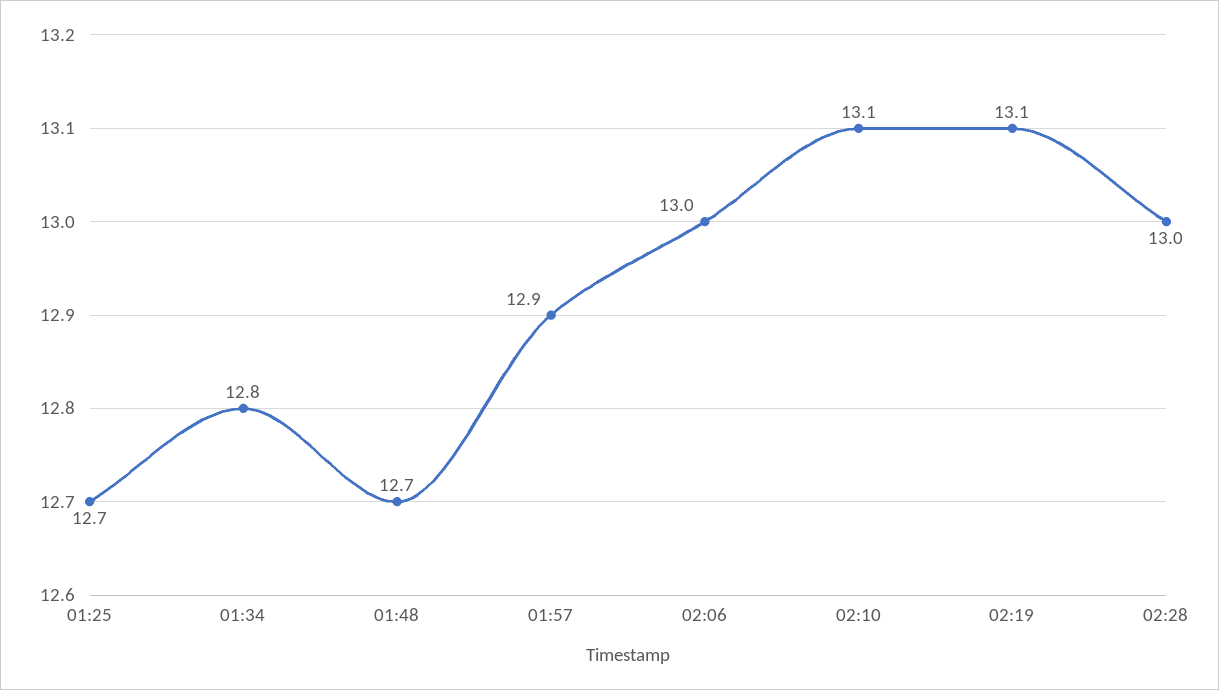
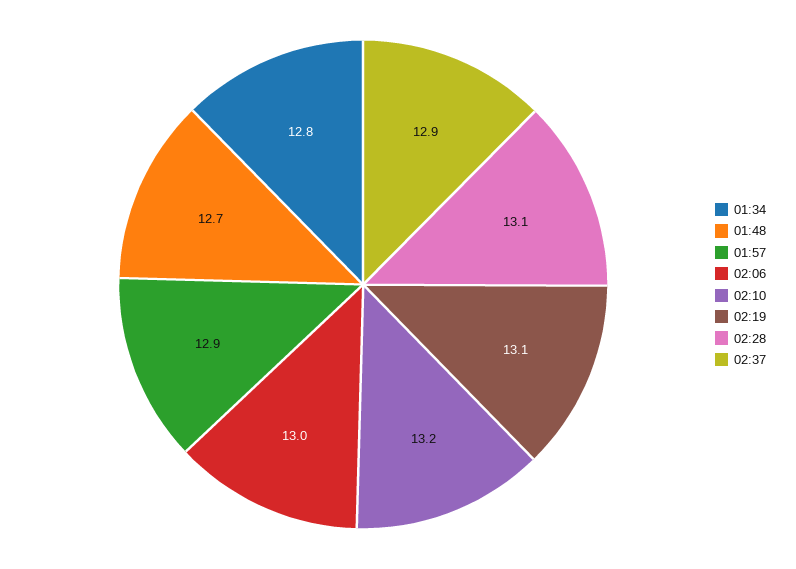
01:25: 12.7 -> none
02:10: 13.1 -> 13.2
02:28: 13 -> 13.1
02:37: none -> 12.9

